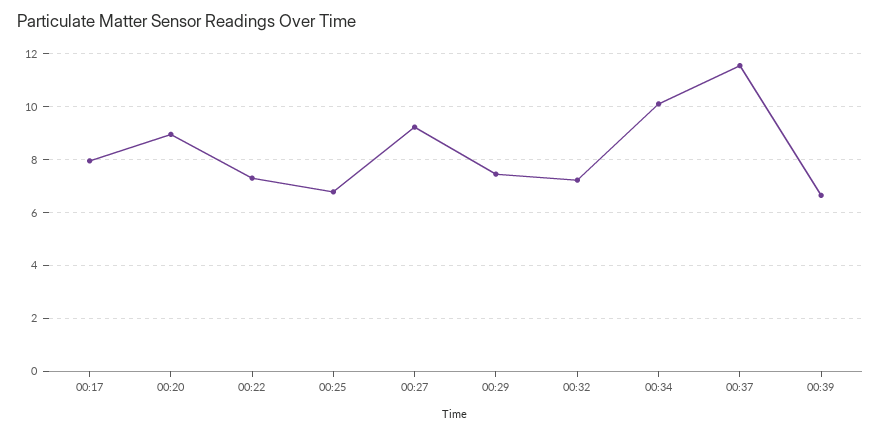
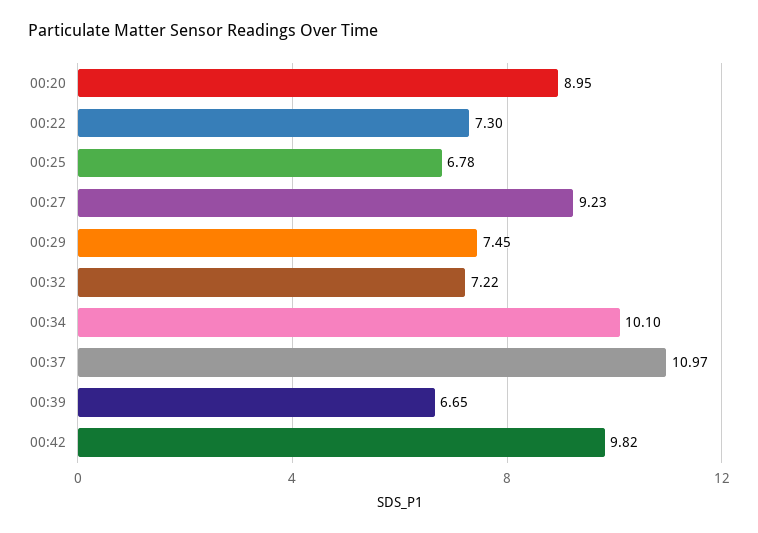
00:17: 8 -> none
00:37: 11.5 -> 10.97
00:42: none -> 9.82

